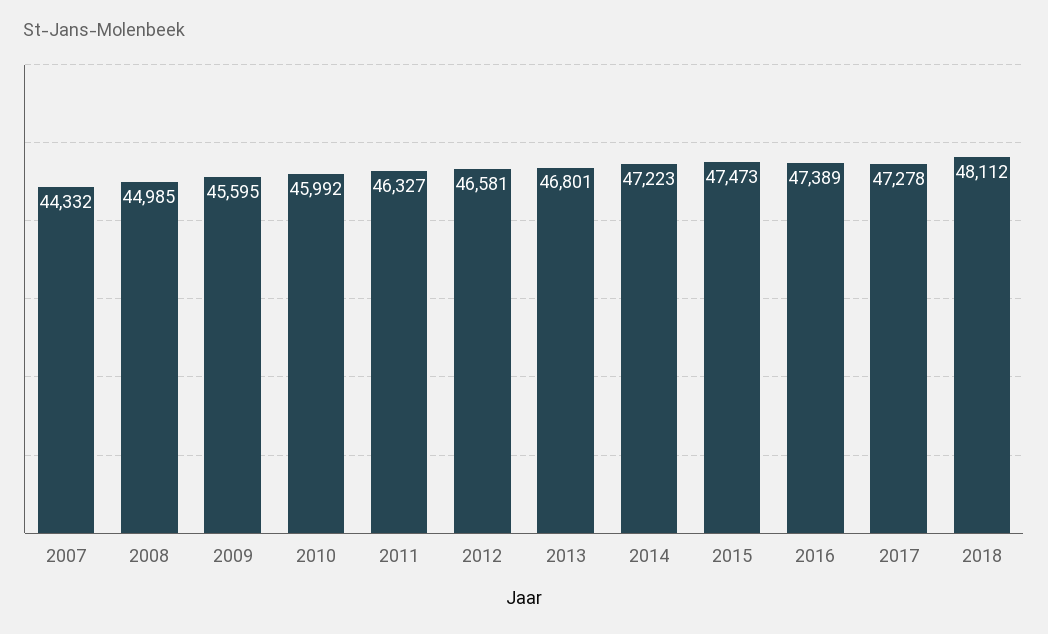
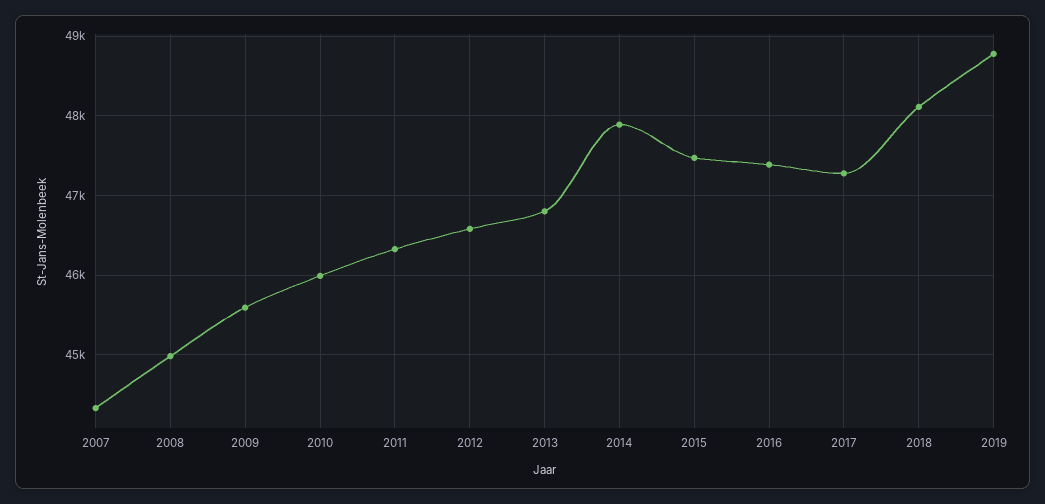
2014: 47223 -> 47900
2019: none -> 48800

